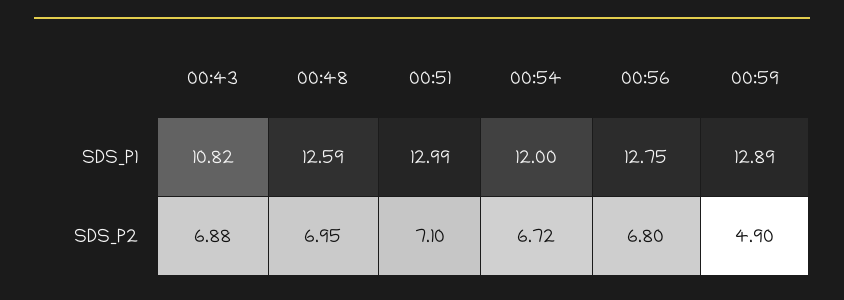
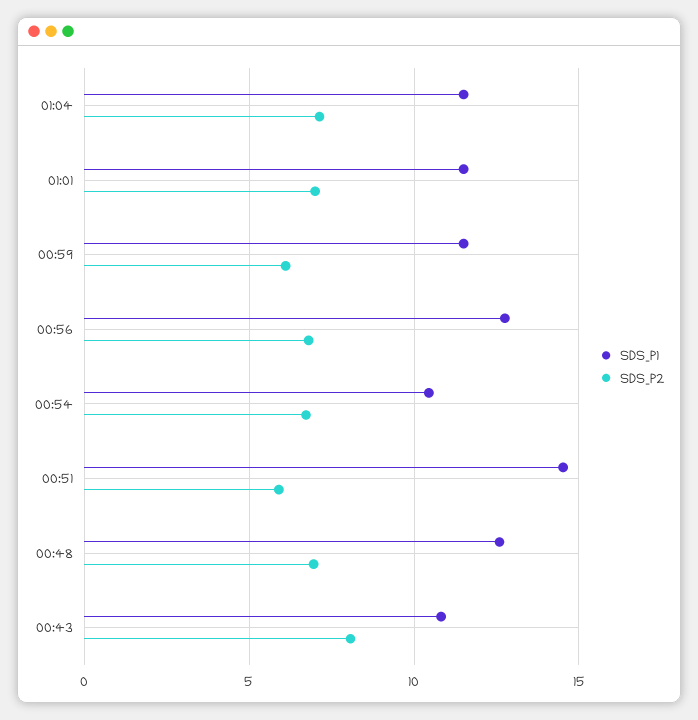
SDS_P1, 00:51: 12.99 -> 14.5
SDS_P1, 00:54: 12 -> 10.5
SDS_P1, 00:59: 12.89 -> 11.5
SDS_P2, 00:43: 6.88 -> 8
SDS_P2, 00:51: 7.1 -> 6
SDS_P2, 00:59: 4.9 -> 6
SDS_P1, 01:04: none -> 11.5
SDS_P2, 01:04: none -> 7
SDS_P1, 01:01: none -> 11.5
SDS_P2, 01:01: none -> 7

